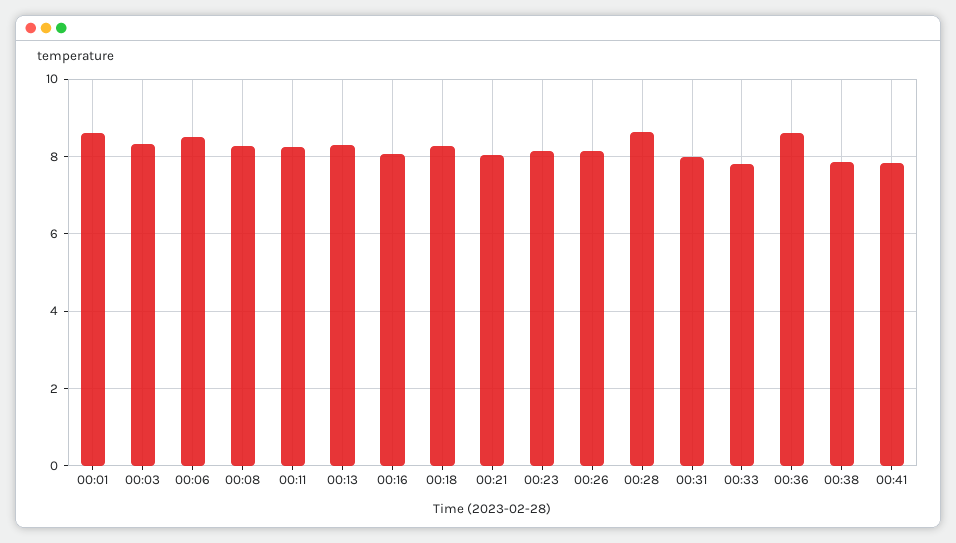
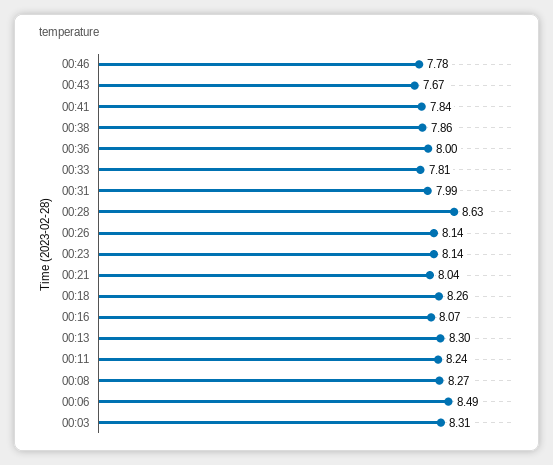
00:01: 8.6 -> none
00:36: 8.6 -> 8
00:46: none -> 7.78
00:43: none -> 7.67

